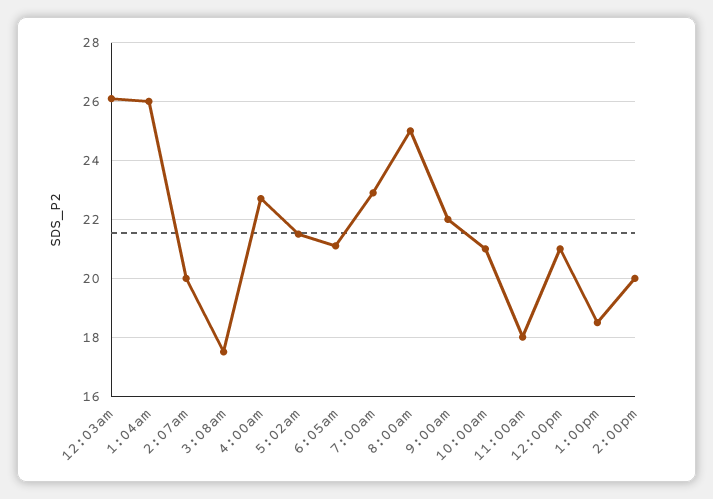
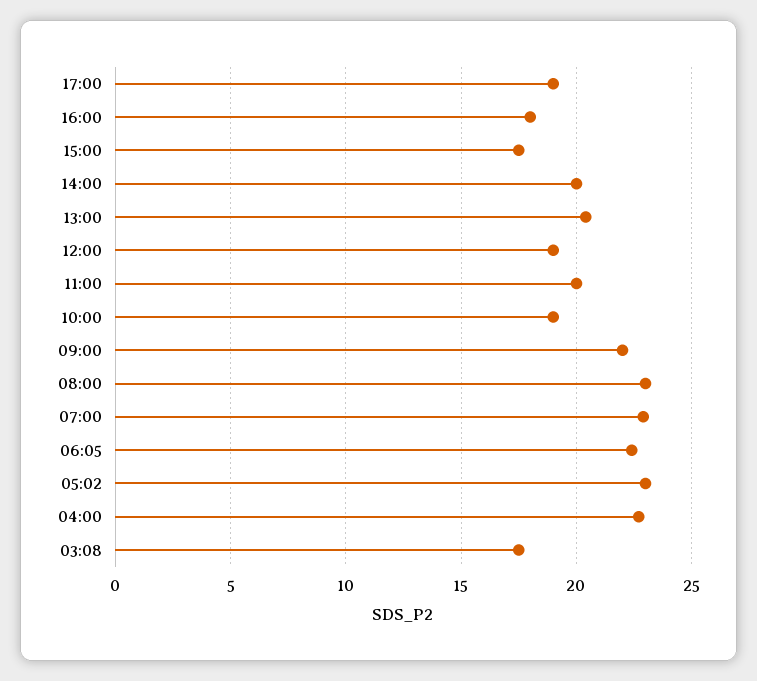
12:03am: 26 -> none
1:04am: 26 -> none
2:07am: 20 -> none
5:02am: 21.5 -> 23
6:05am: 21 -> 22.5
8:00am: 25 -> 23
10:00am: 21 -> 19
11:00am: 18 -> 20
12:00pm: 21 -> 19
1:00pm: 18.5 -> 20.5
17:00: none -> 19
16:00: none -> 18
15:00: none -> 17.5

